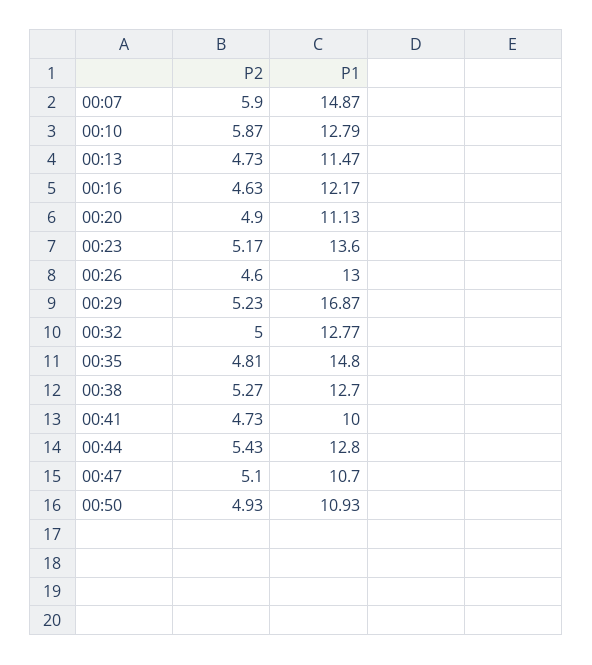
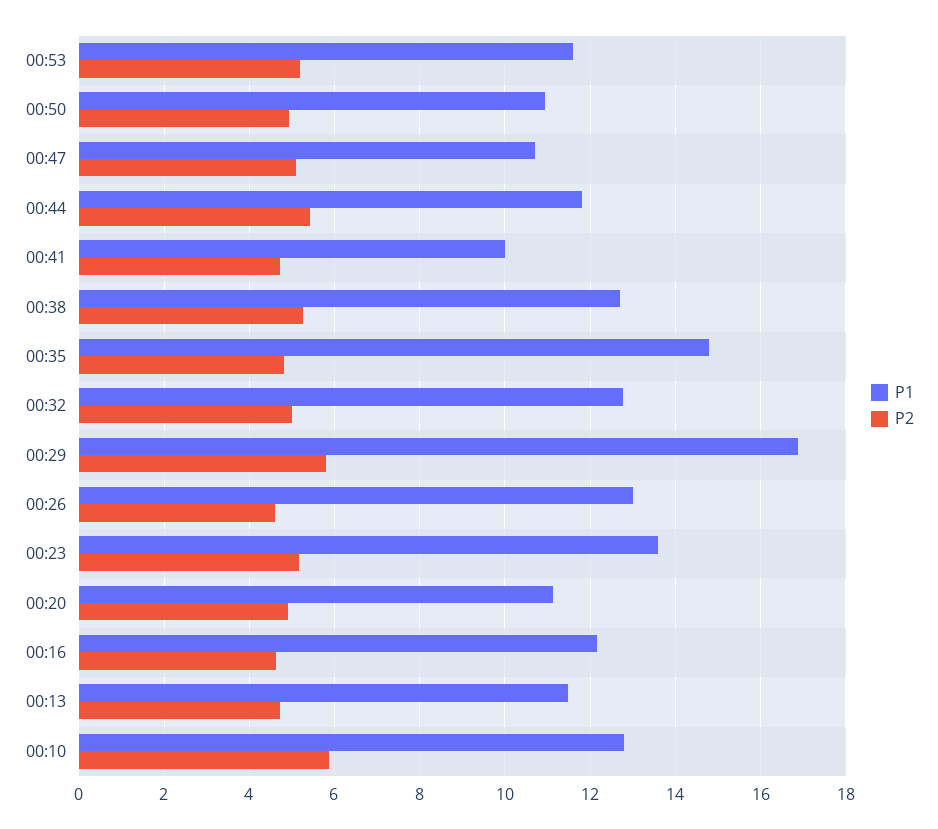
P2, 00:07: 5.9 -> none
P1, 00:07: 14.87 -> none
P2, 00:29: 5.23 -> 5.8
P1, 00:44: 12.8 -> 11.8
P1, 00:53: none -> 11.6
P2, 00:53: none -> 5.2

